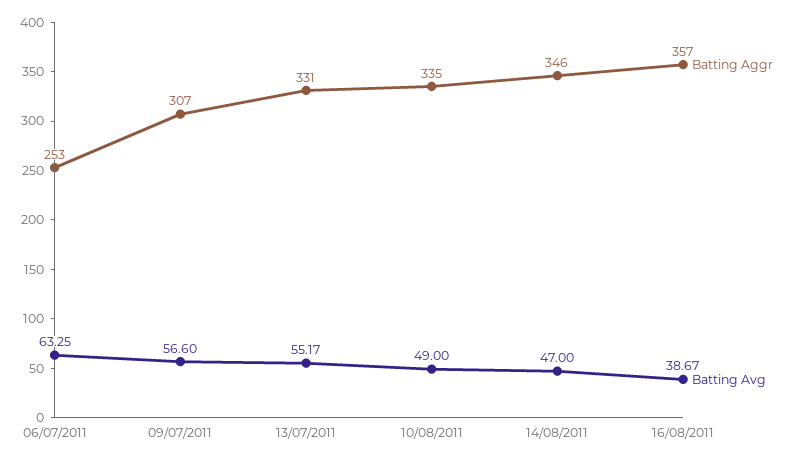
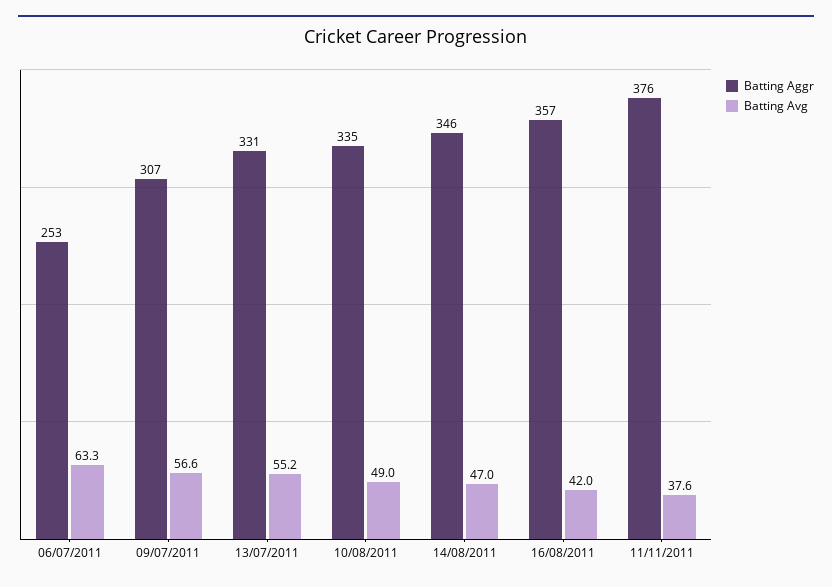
Batting Avg, 16/08/2011: 38.67 -> 42
Batting Aggr, 11/11/2011: none -> 376
Batting Avg, 11/11/2011: none -> 37.6

